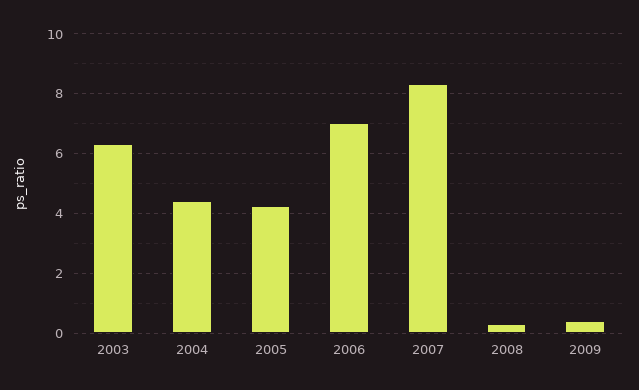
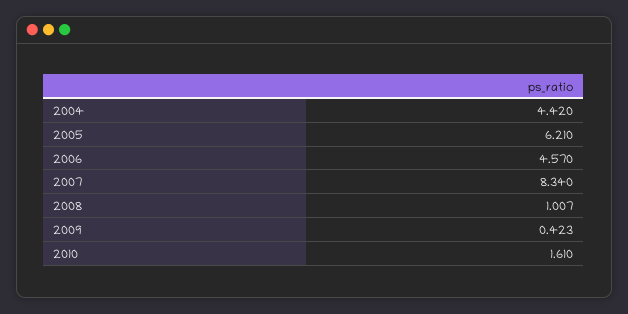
2003: 6.25 -> none
2005: 4.25 -> 6.21
2006: 7 -> 4.57
2008: 0.25 -> 1.007
2010: none -> 1.61

